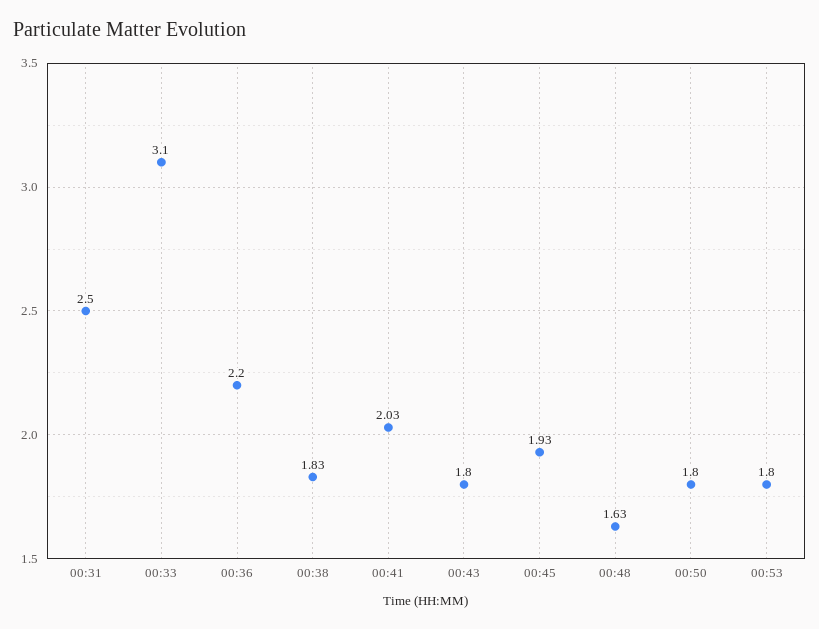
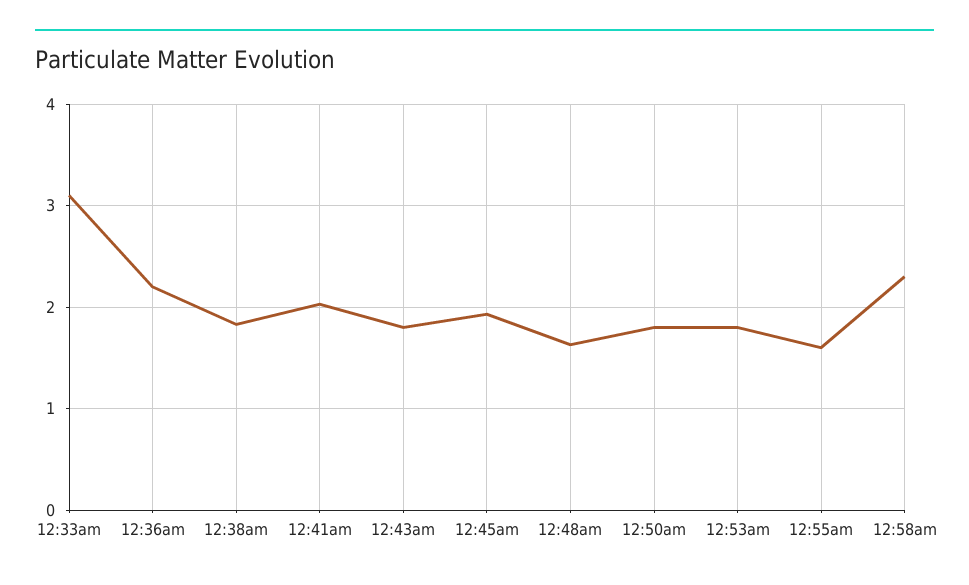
00:31: 2.5 -> none
12:55am: none -> 1.6
12:58am: none -> 2.3

